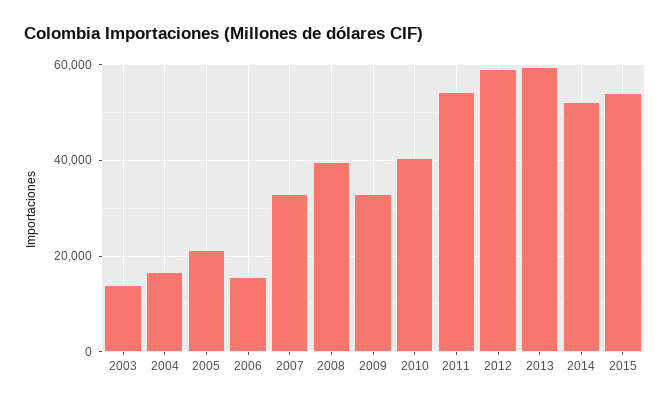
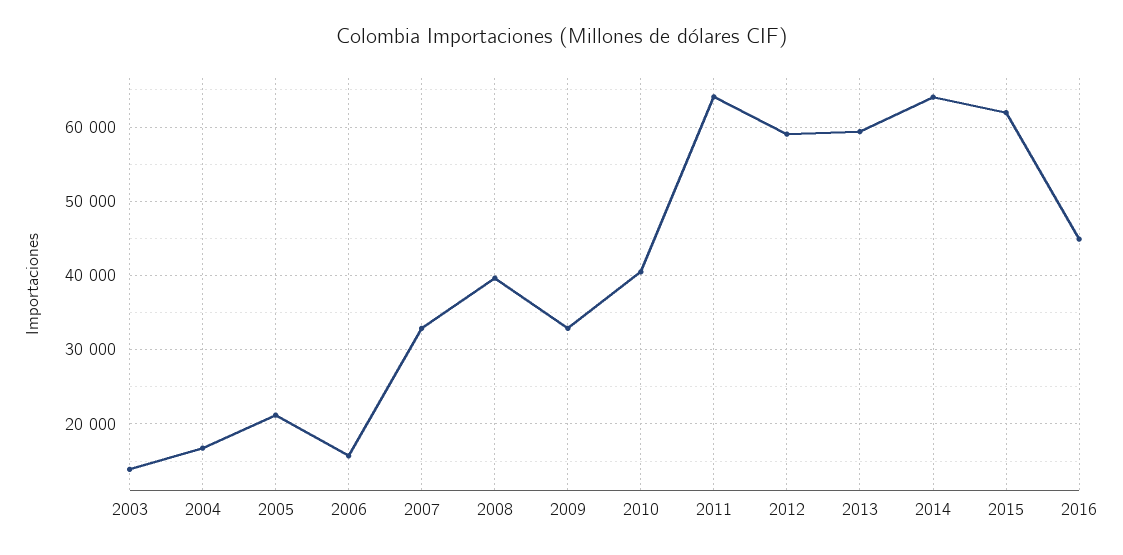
2011: 54000 -> 64000
2014: 52000 -> 64000
2015: 54000 -> 62000
2016: none -> 45000

